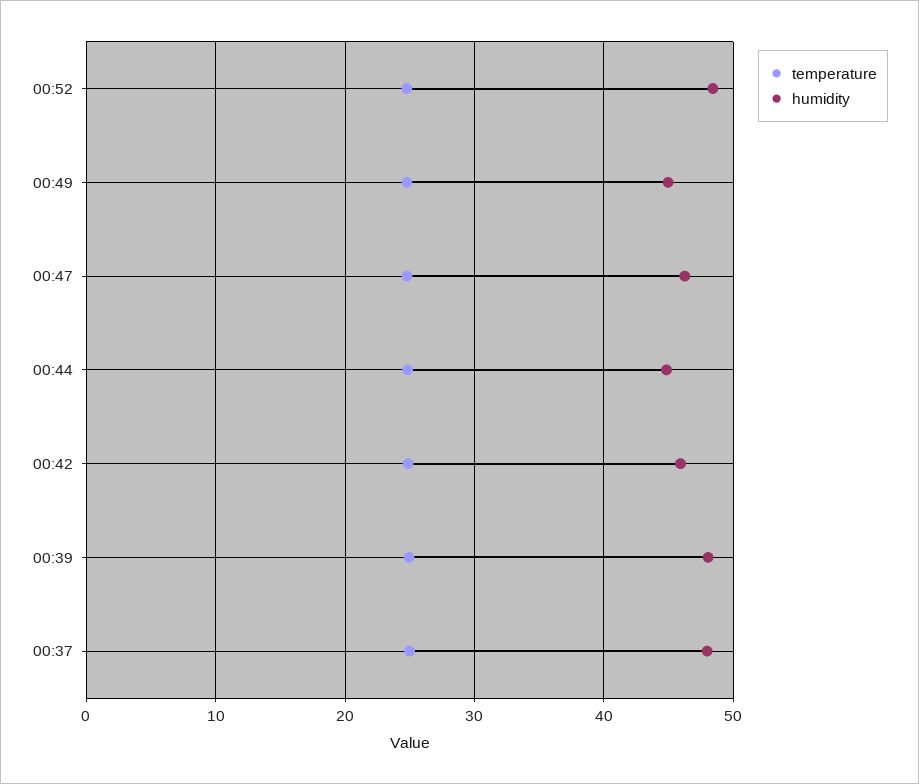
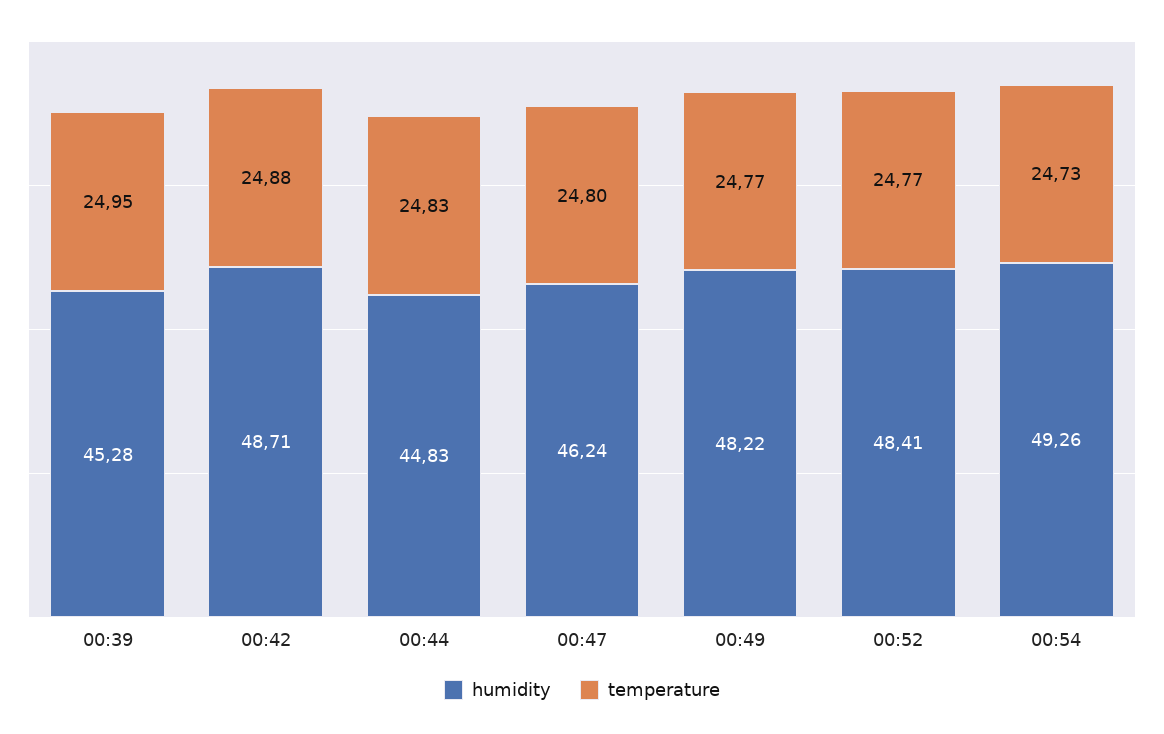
humidity, 00:49: 45 -> 48.22
humidity, 00:42: 46 -> 48.71
humidity, 00:39: 48 -> 45.28
temperature, 00:37: 25 -> none
humidity, 00:37: 48 -> none
humidity, 00:54: none -> 49.26
temperature, 00:54: none -> 24.73

